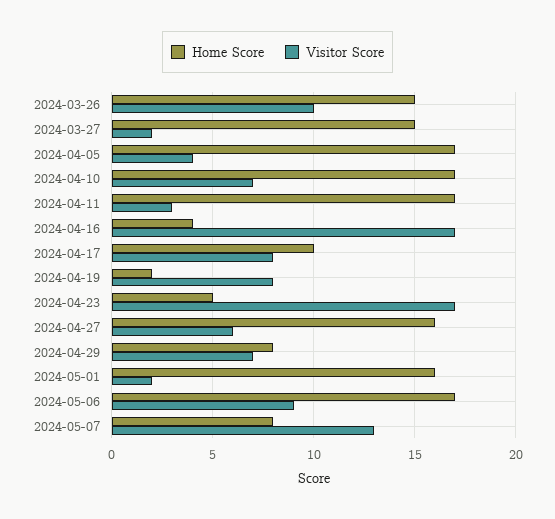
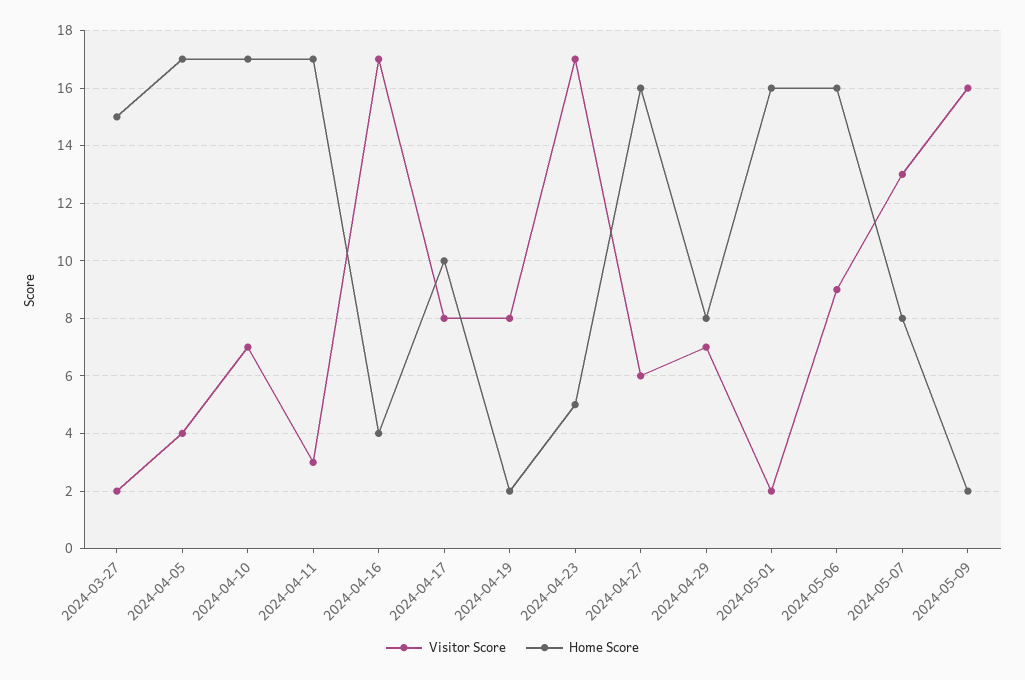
Home Score, 2024-03-26: 15 -> none
Visitor Score, 2024-03-26: 10 -> none
Home Score, 2024-05-06: 17 -> 16
Visitor Score, 2024-05-09: none -> 16
Home Score, 2024-05-09: none -> 2

